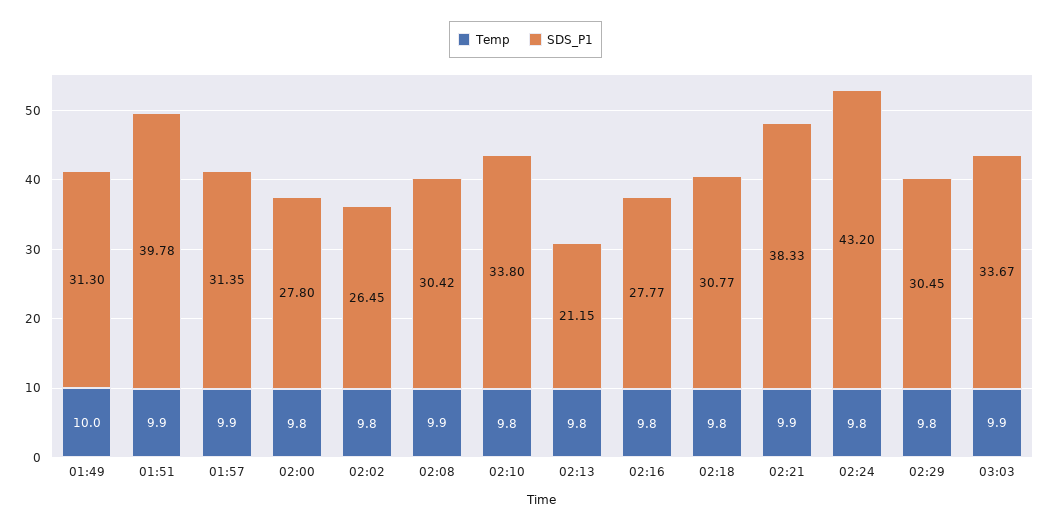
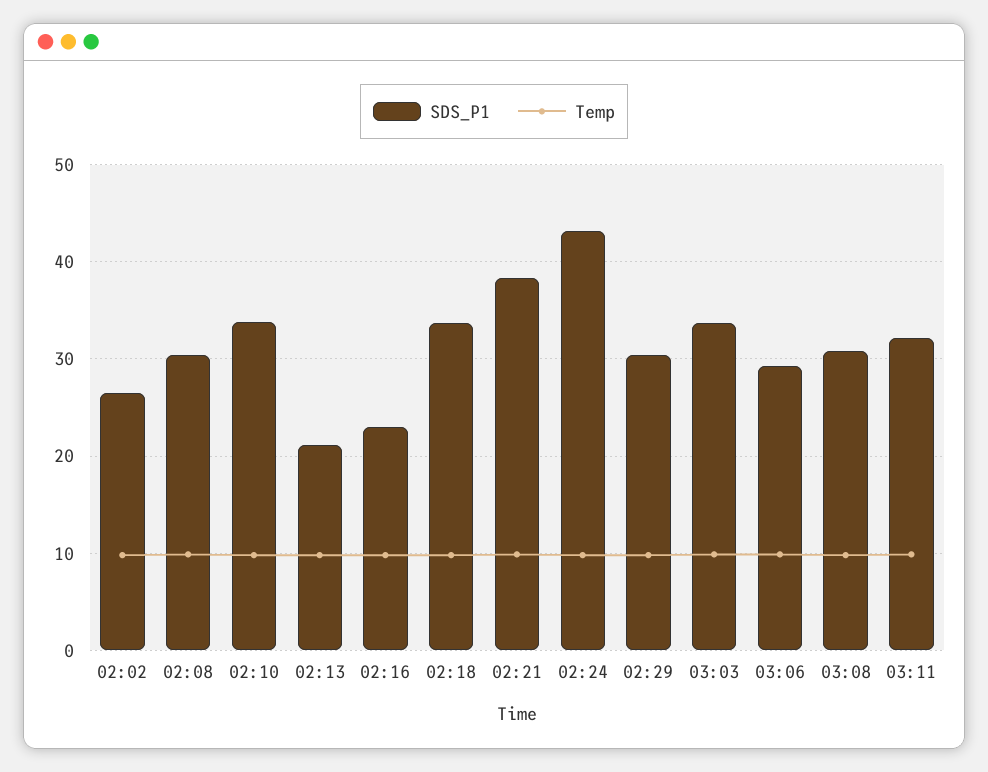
Temp, 01:49: 10 -> none
SDS_P1, 01:49: 31.3 -> none
Temp, 01:51: 9.9 -> none
SDS_P1, 01:51: 39.78 -> none
Temp, 01:57: 9.9 -> none
SDS_P1, 01:57: 31.35 -> none
Temp, 02:00: 9.8 -> none
SDS_P1, 02:00: 27.8 -> none
SDS_P1, 02:16: 27.77 -> 23
SDS_P1, 02:18: 30.77 -> 34
SDS_P1, 03:06: none -> 29
Temp, 03:06: none -> 10
SDS_P1, 03:08: none -> 31
Temp, 03:08: none -> 10
SDS_P1, 03:11: none -> 32
Temp, 03:11: none -> 10

